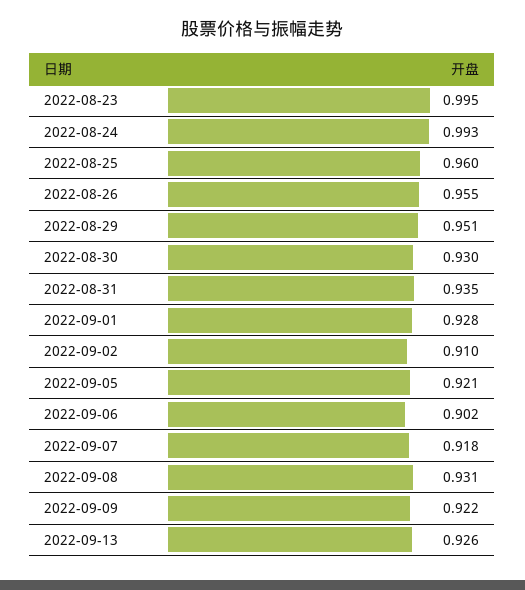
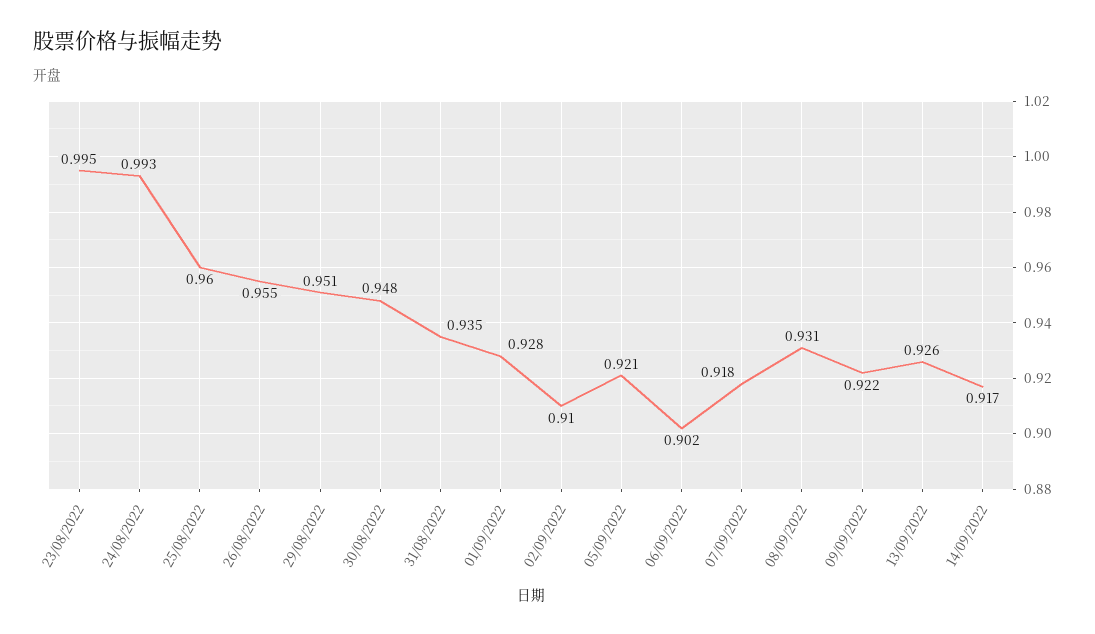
2022-08-30: 0.93 -> 0.948
14/09/2022: none -> 0.917

